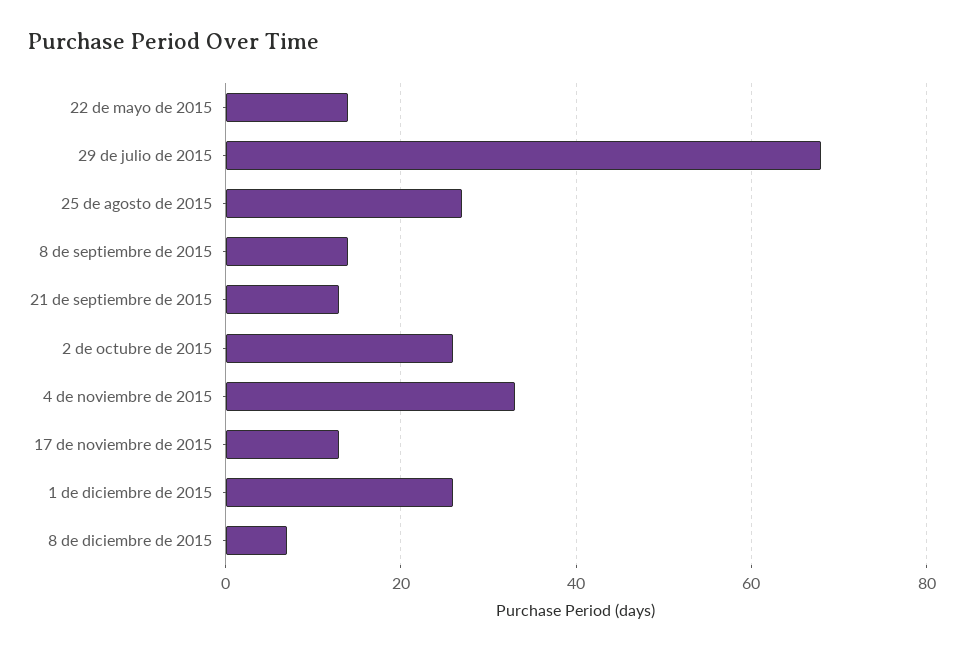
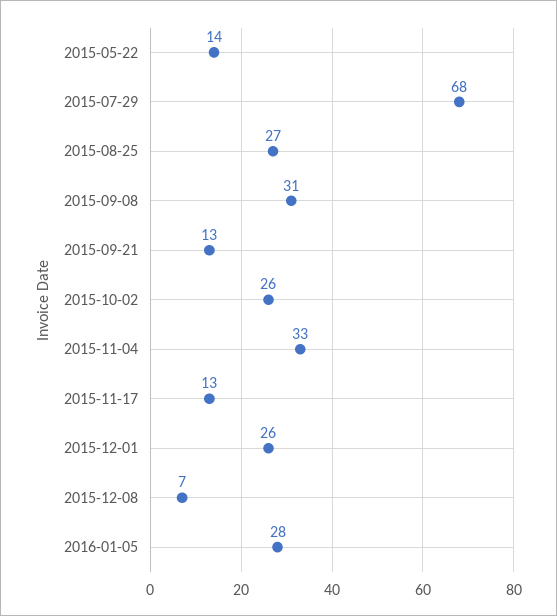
8 de septiembre de 2015: 15 -> 31
2016-01-05: none -> 28

